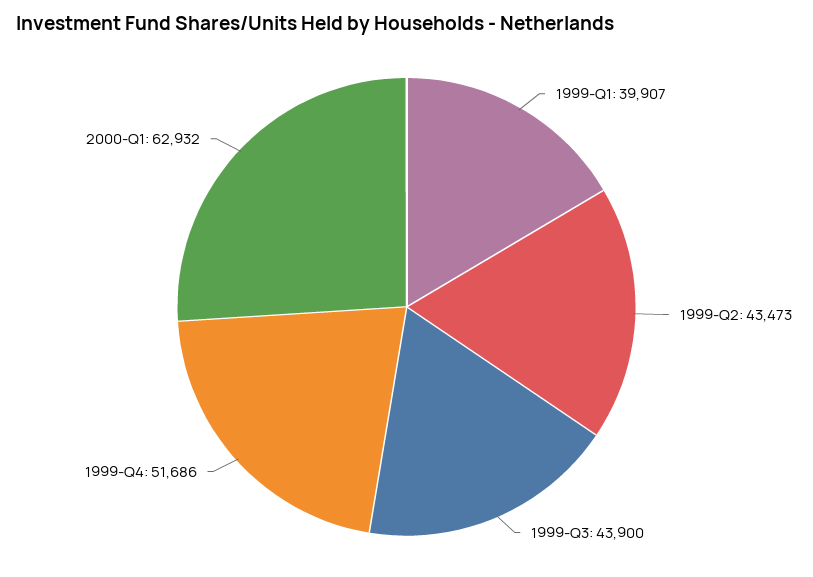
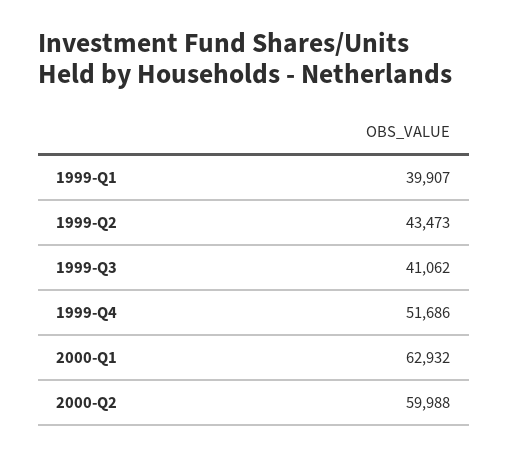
1999-Q3: 43900 -> 41062
2000-Q2: none -> 59988

